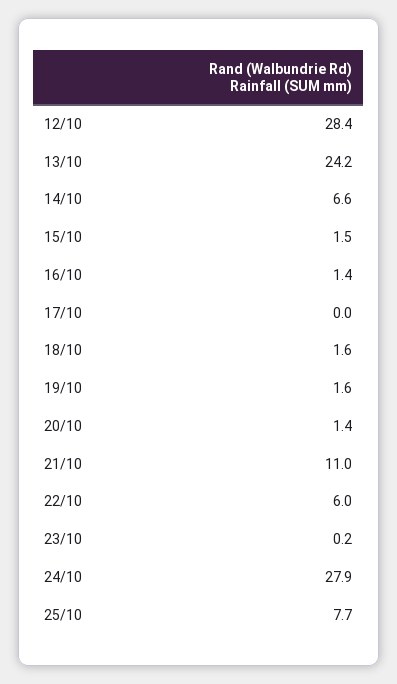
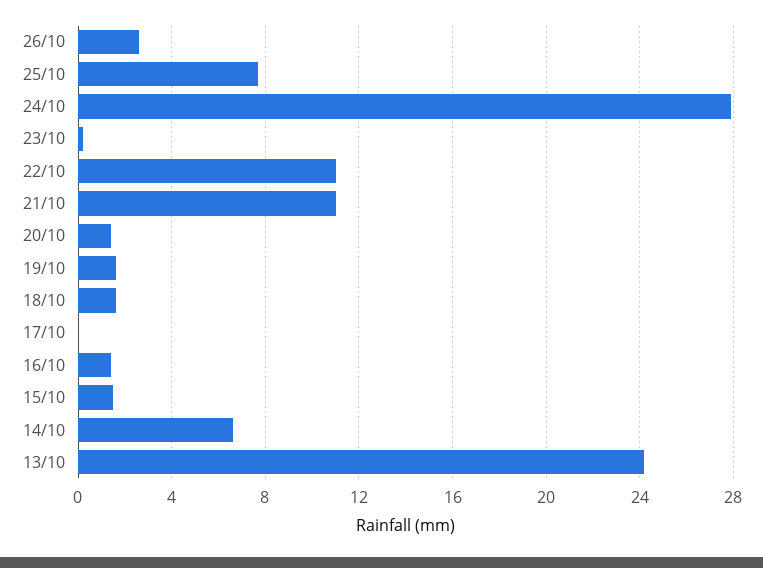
12/10: 28.4 -> none
22/10: 6 -> 11
26/10: none -> 2.5

